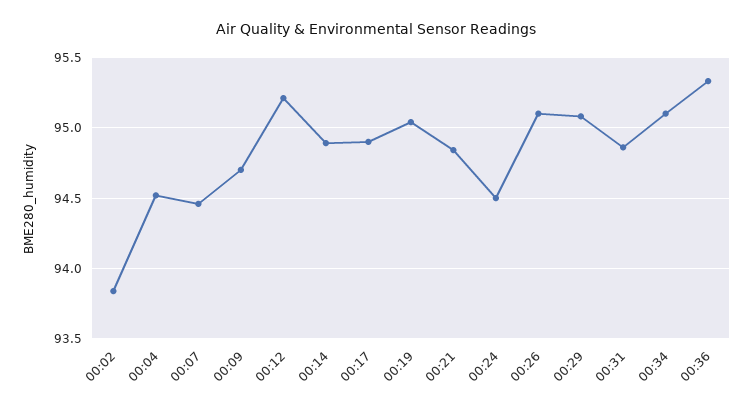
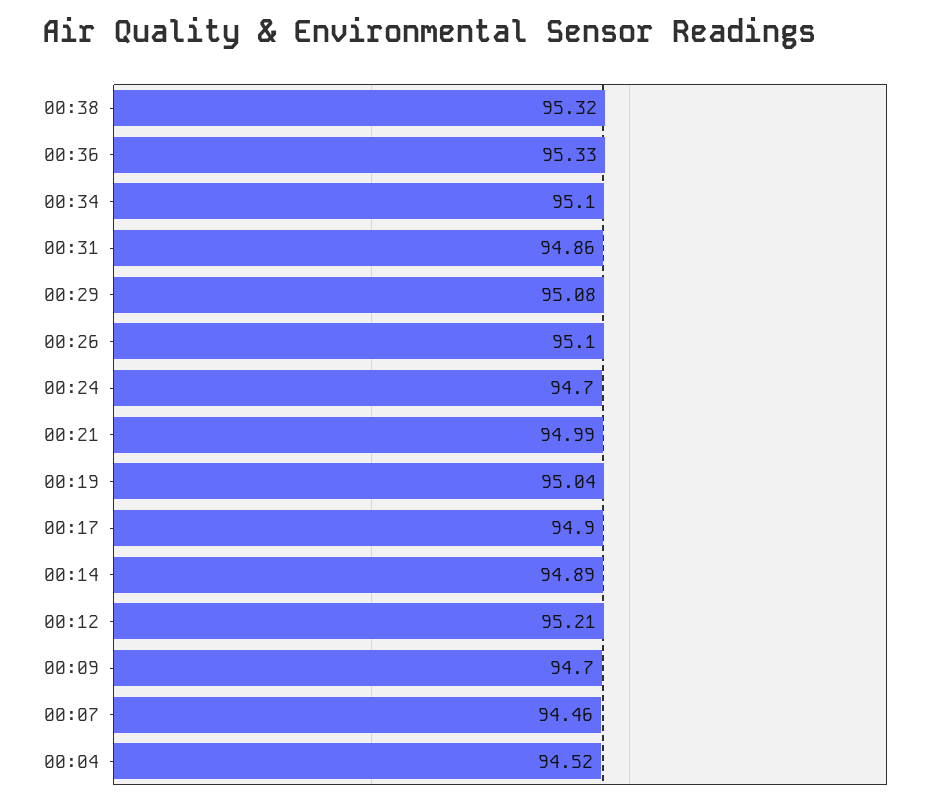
00:02: 93.85 -> none
00:21: 94.85 -> 94.99
00:24: 94.5 -> 94.7
00:38: none -> 95.32

